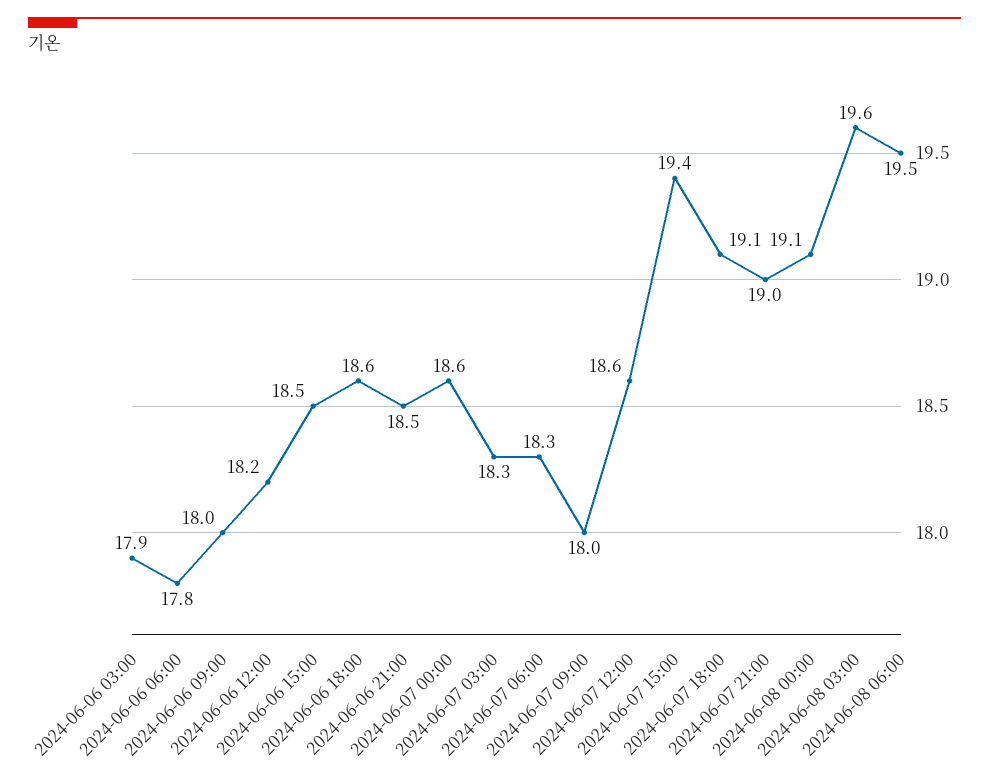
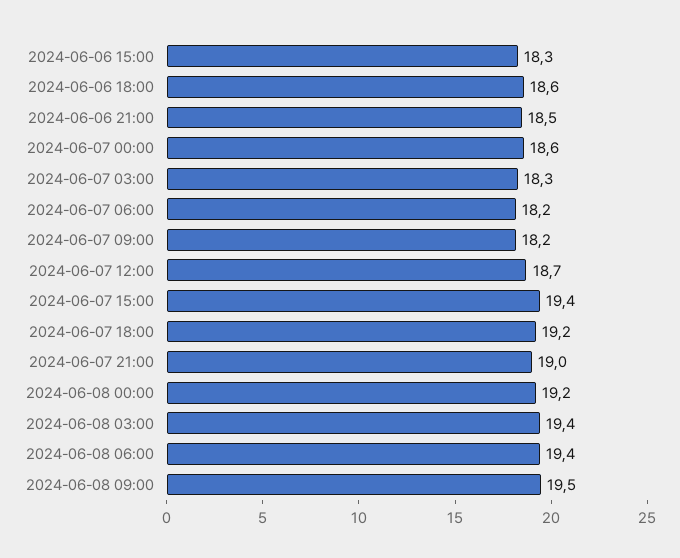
2024-06-06 03:00: 17.9 -> none
2024-06-06 06:00: 17.8 -> none
2024-06-06 09:00: 18 -> none
2024-06-06 12:00: 18.2 -> none
2024-06-06 15:00: 18.5 -> 18.3
2024-06-07 06:00: 18.3 -> 18.2
2024-06-07 09:00: 18 -> 18.2
2024-06-07 12:00: 18.6 -> 18.7
2024-06-07 18:00: 19.1 -> 19.2
2024-06-08 00:00: 19.1 -> 19.2
2024-06-08 03:00: 19.6 -> 19.4
2024-06-08 06:00: 19.5 -> 19.4
2024-06-08 09:00: none -> 19.5

